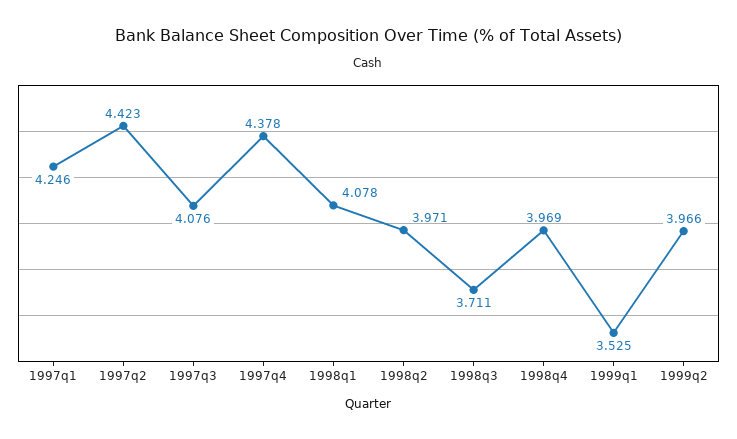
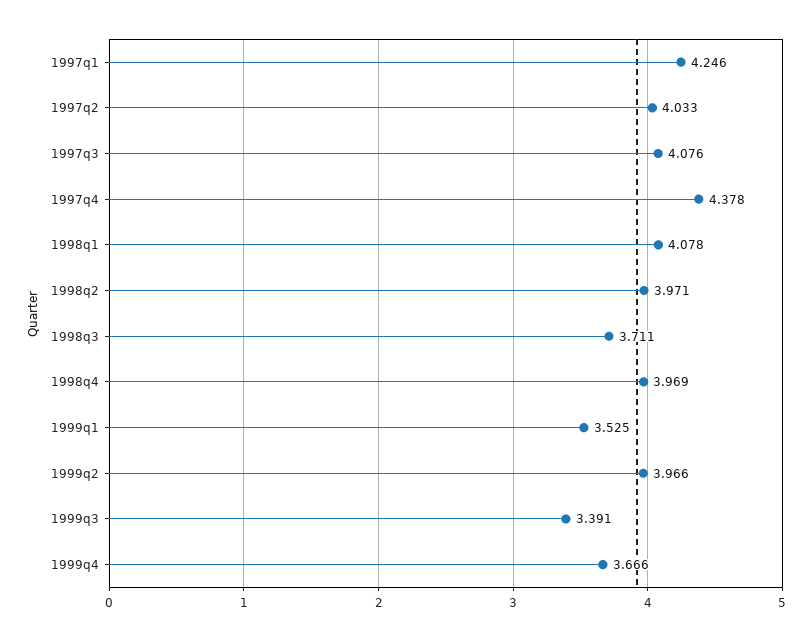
1997q2: 4.423 -> 4.033
1999q3: none -> 3.391
1999q4: none -> 3.666

